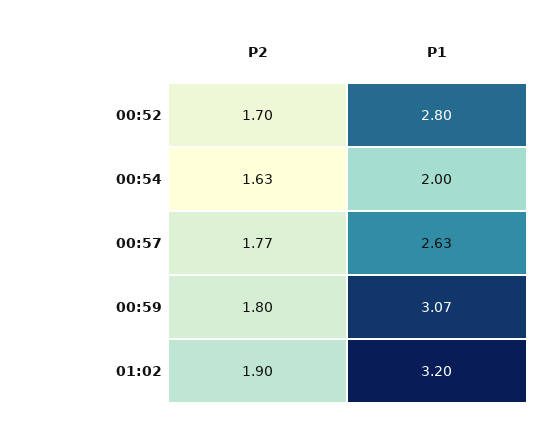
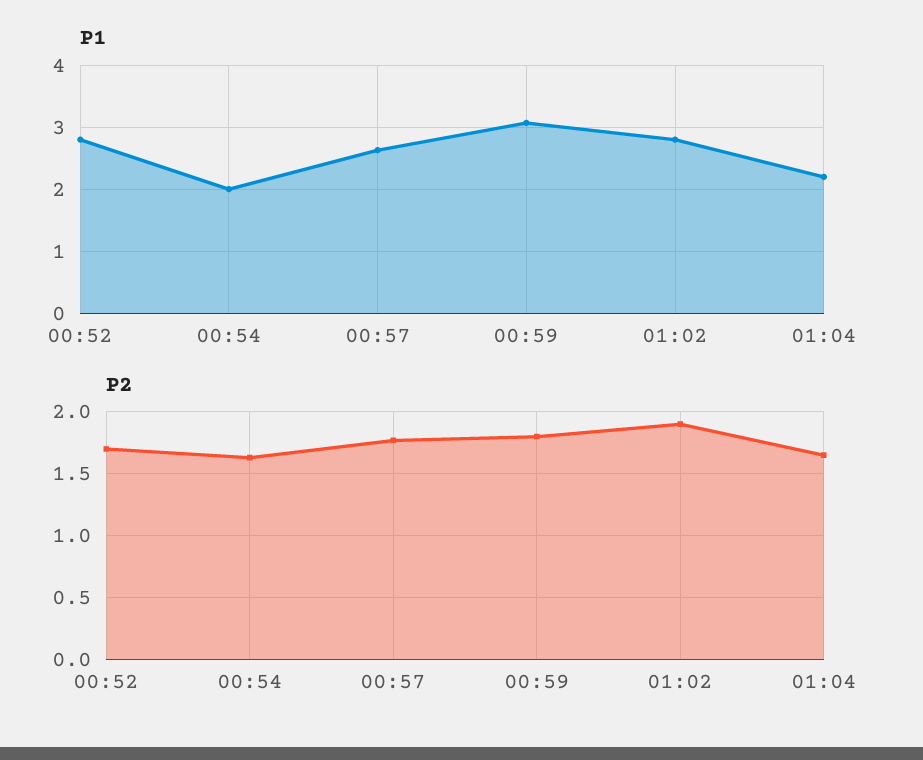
P1, 01:02: 3.2 -> 2.8
P1, 01:04: none -> 2.2
P2, 01:04: none -> 1.65

